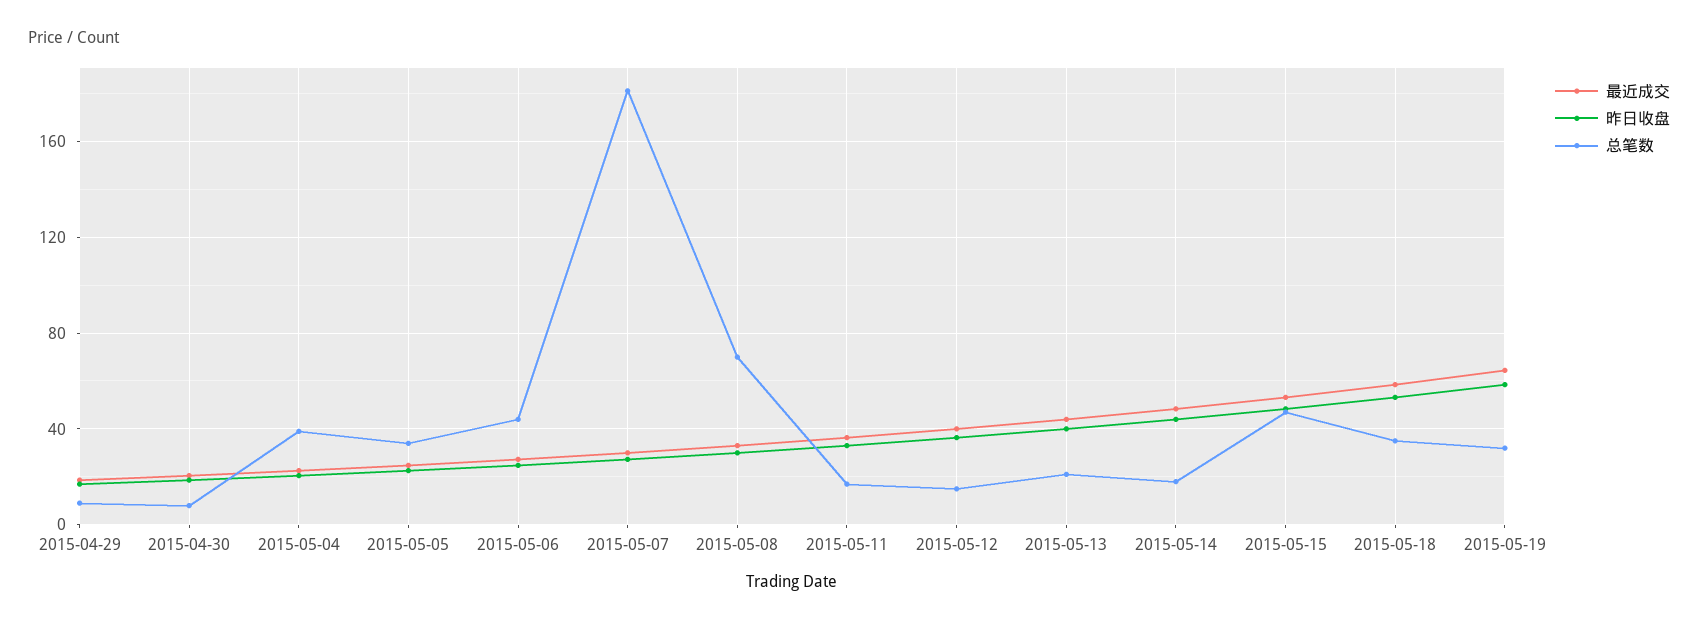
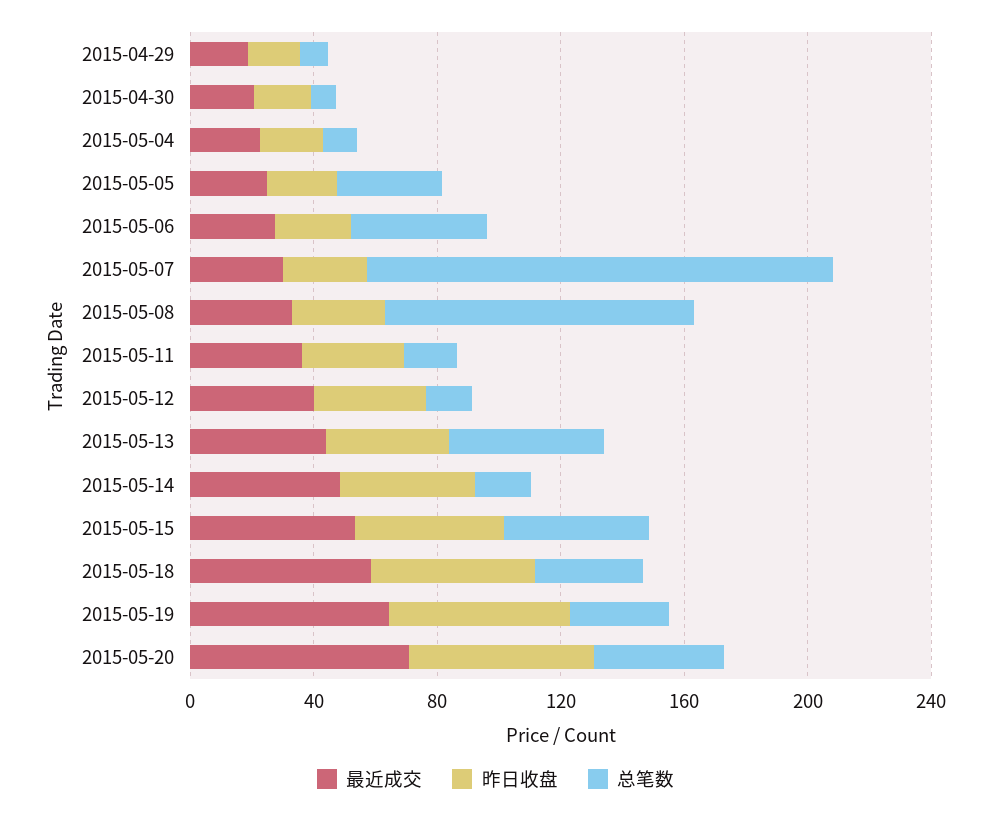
总笔数, 2015-05-04: 40 -> 10
总笔数, 2015-05-07: 180 -> 150
总笔数, 2015-05-08: 70 -> 100
总笔数, 2015-05-13: 20 -> 50
最近成交, 2015-05-20: none -> 70
昨日收盘, 2015-05-20: none -> 60
总笔数, 2015-05-20: none -> 40

